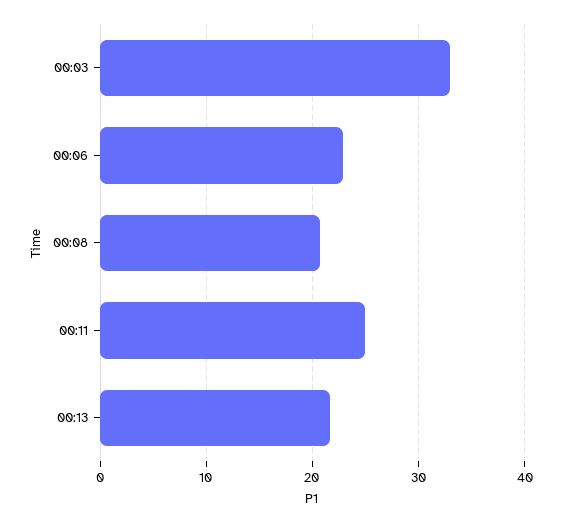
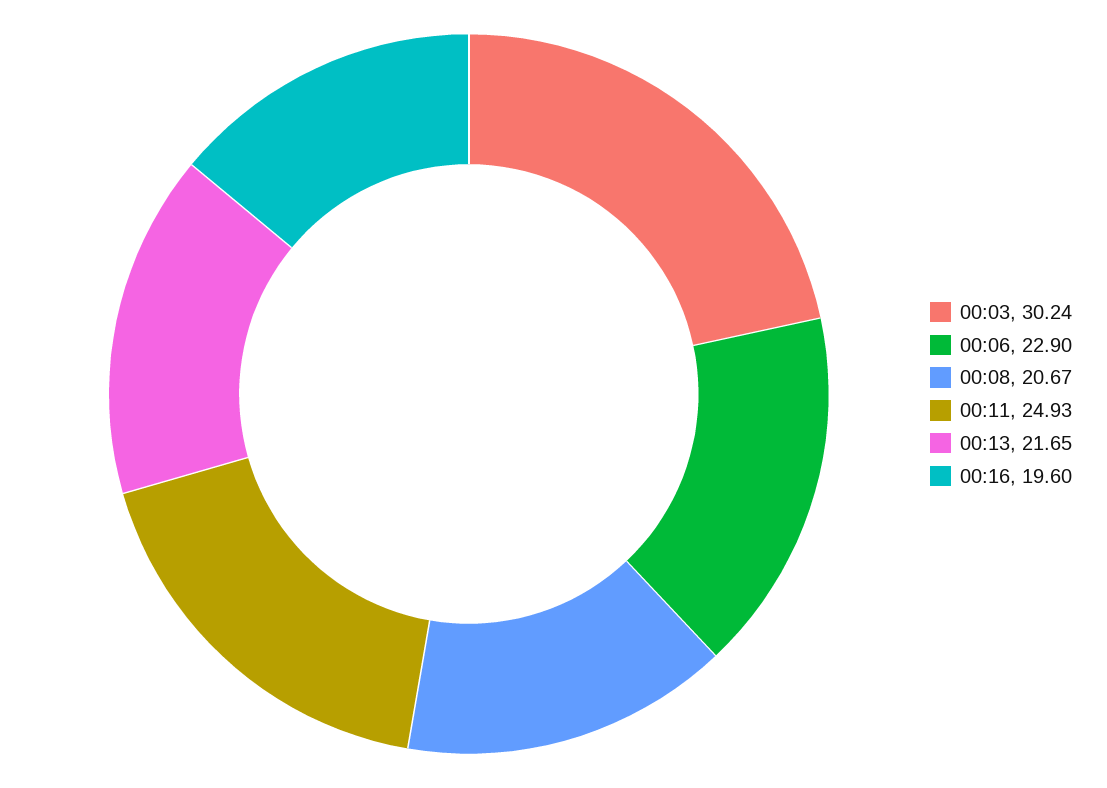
00:03: 33 -> 30.24
00:16: none -> 19.6

